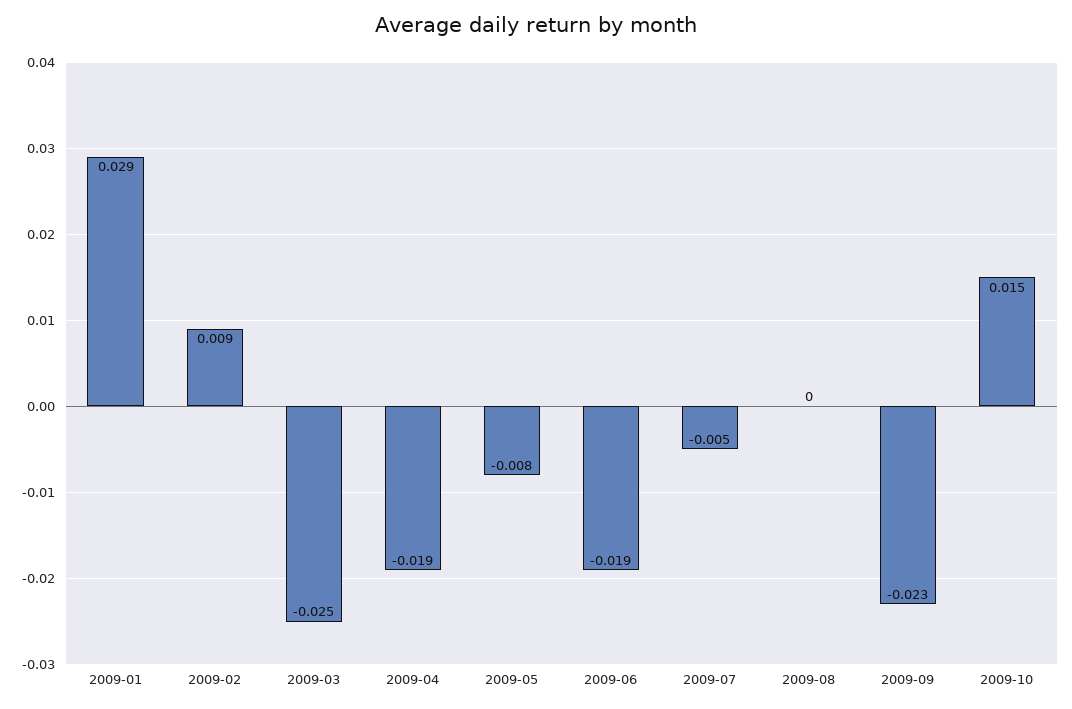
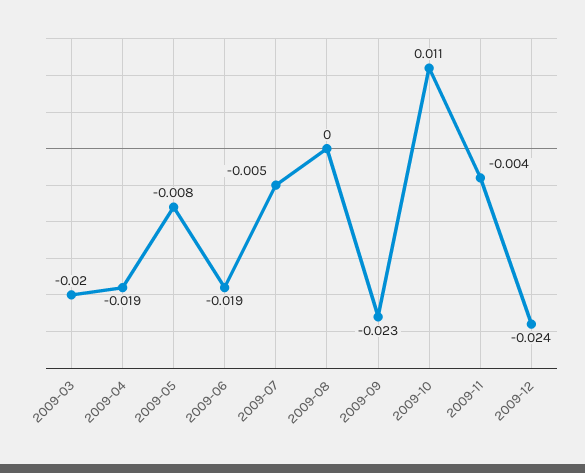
2009-01: 0.029 -> none
2009-02: 0.009 -> none
2009-03: -0.025 -> -0.02
2009-10: 0.015 -> 0.011
2009-11: none -> -0.004
2009-12: none -> -0.024

